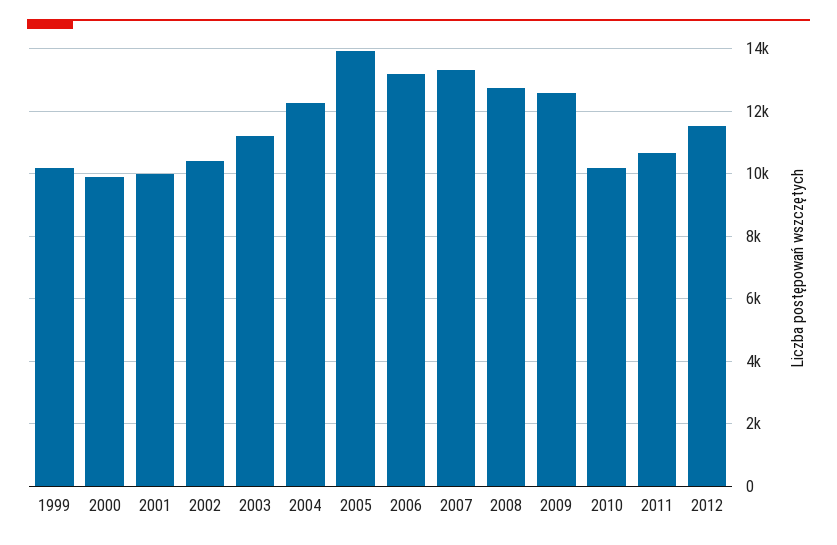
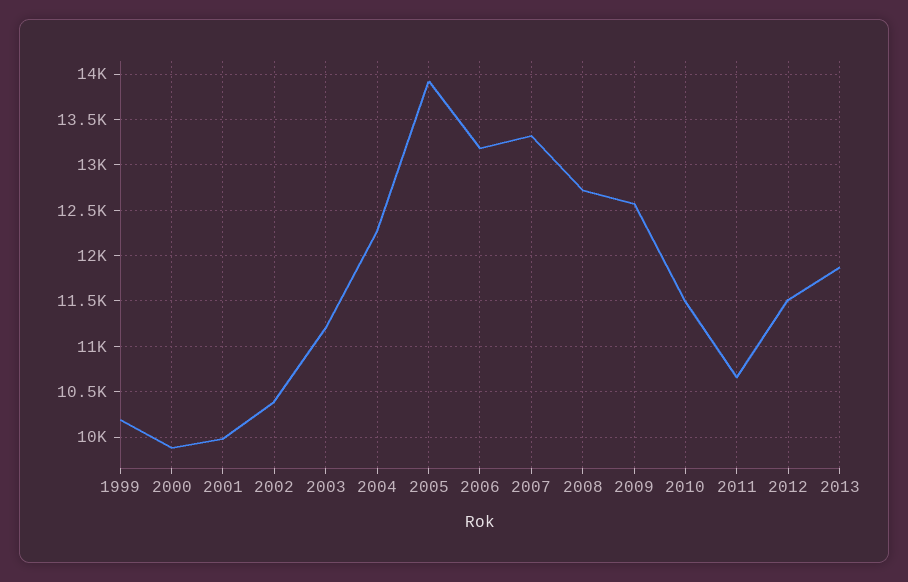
2010: 10200 -> 11500
2013: none -> 11900

